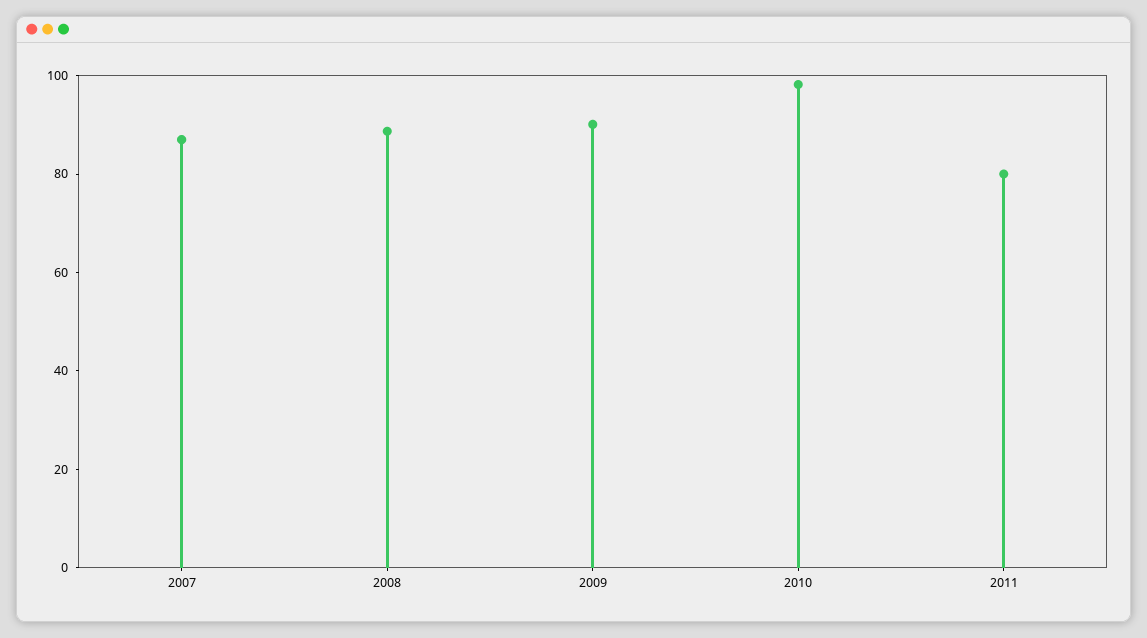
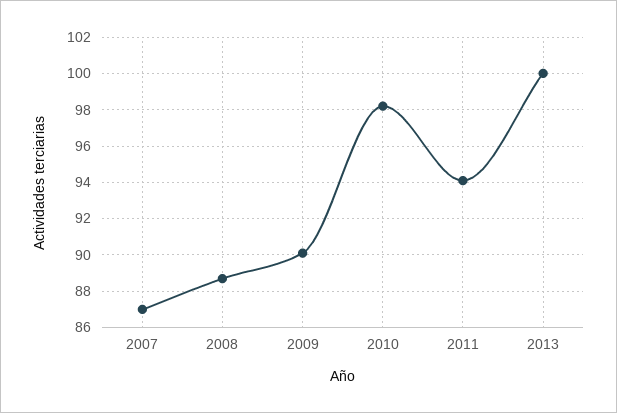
2011: 80 -> 94
2013: none -> 100

